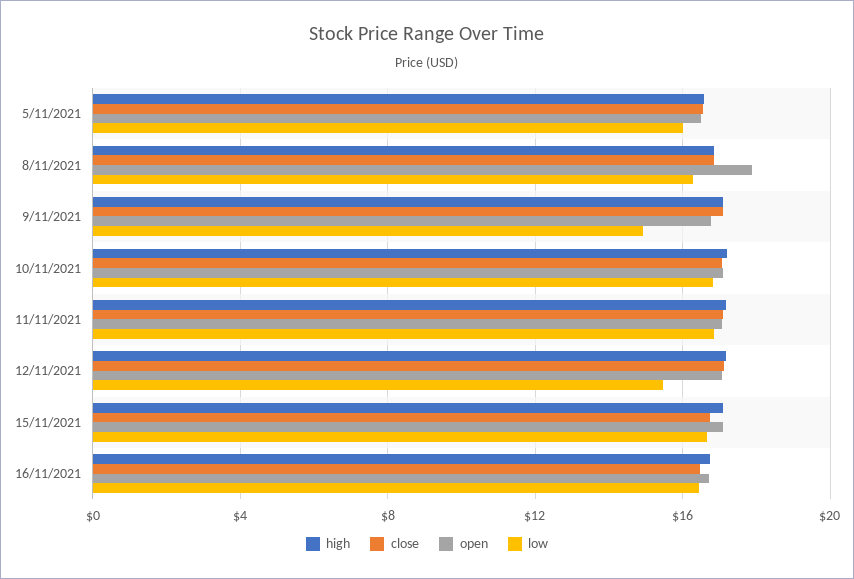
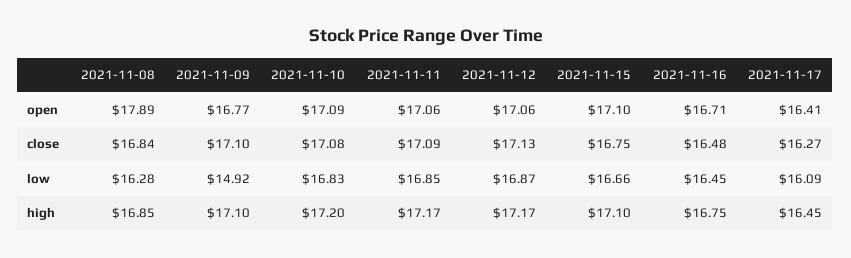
high, 5/11/2021: 16.5 -> none
close, 5/11/2021: 16.5 -> none
open, 5/11/2021: 16.5 -> none
low, 5/11/2021: 16 -> none
low, 12/11/2021: 15.5 -> 16.87
open, 2021-11-17: none -> 16.41
close, 2021-11-17: none -> 16.27
low, 2021-11-17: none -> 16.09
high, 2021-11-17: none -> 16.45

